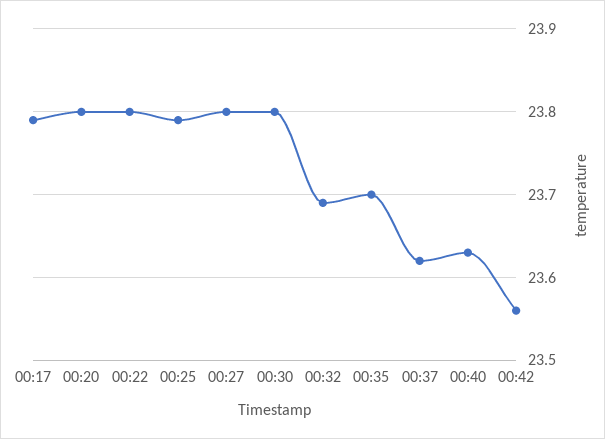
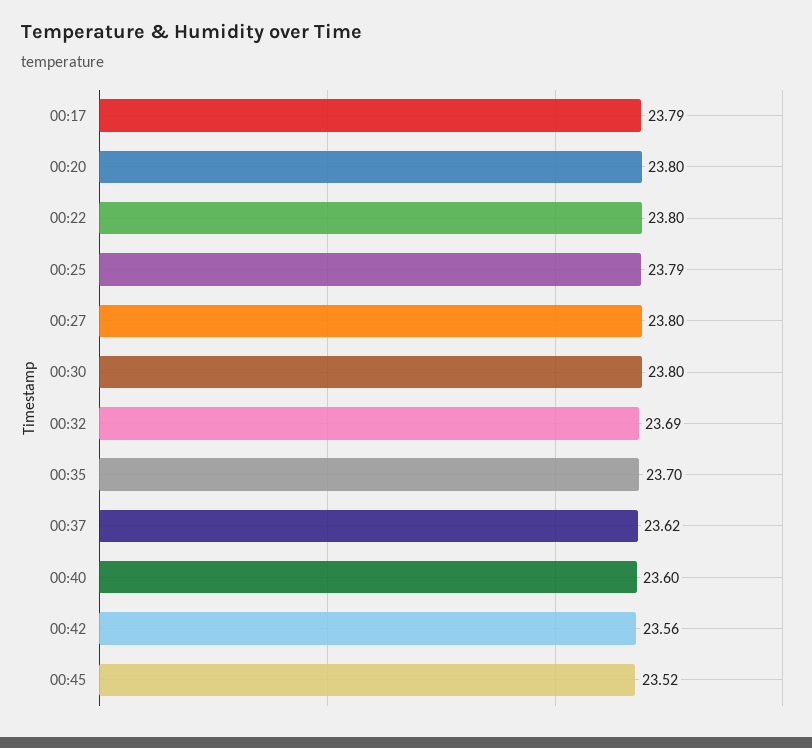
00:40: 23.63 -> 23.6
00:45: none -> 23.52

